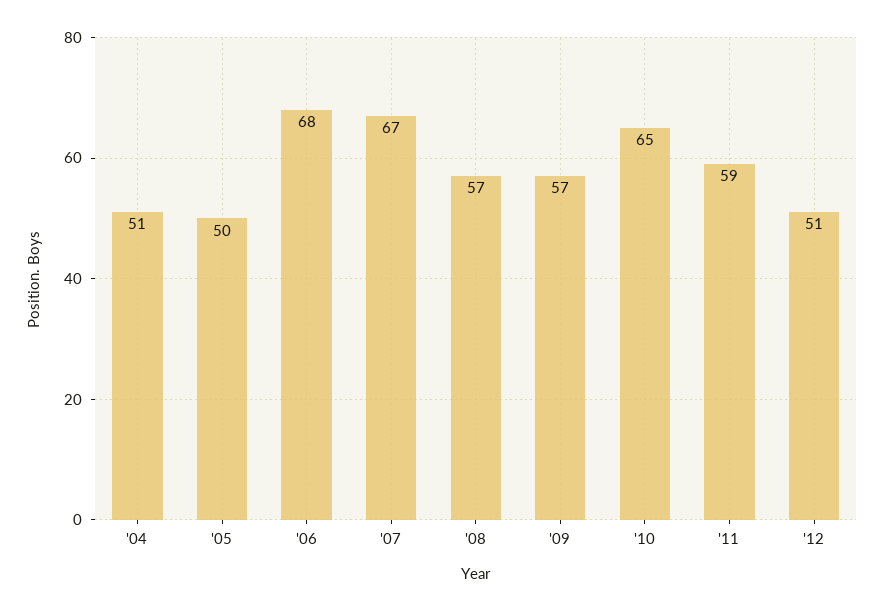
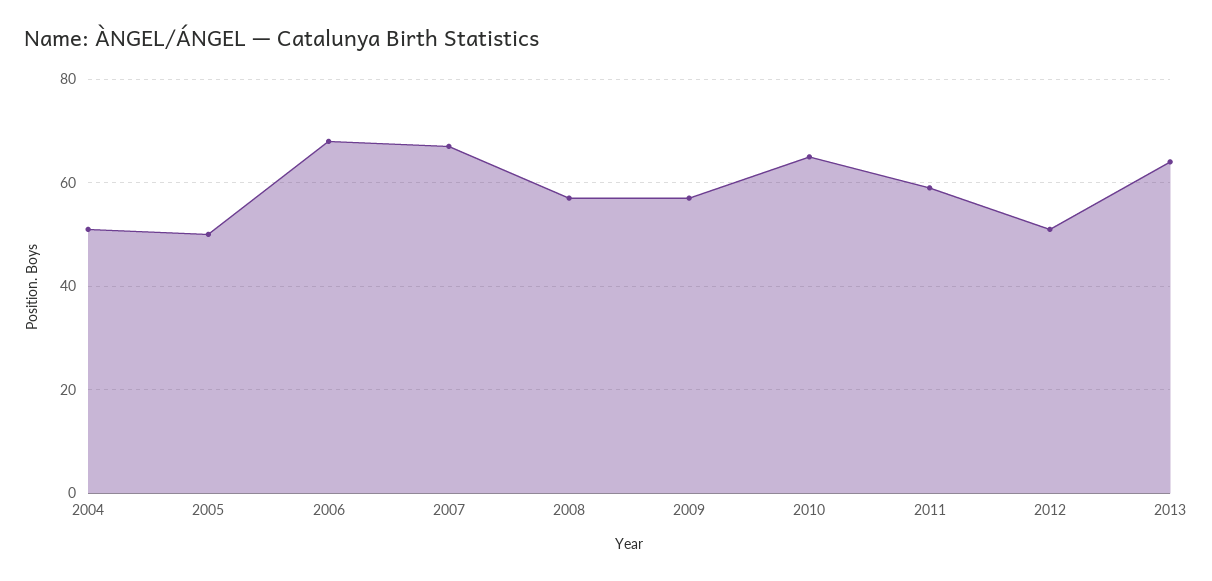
2013: none -> 65

